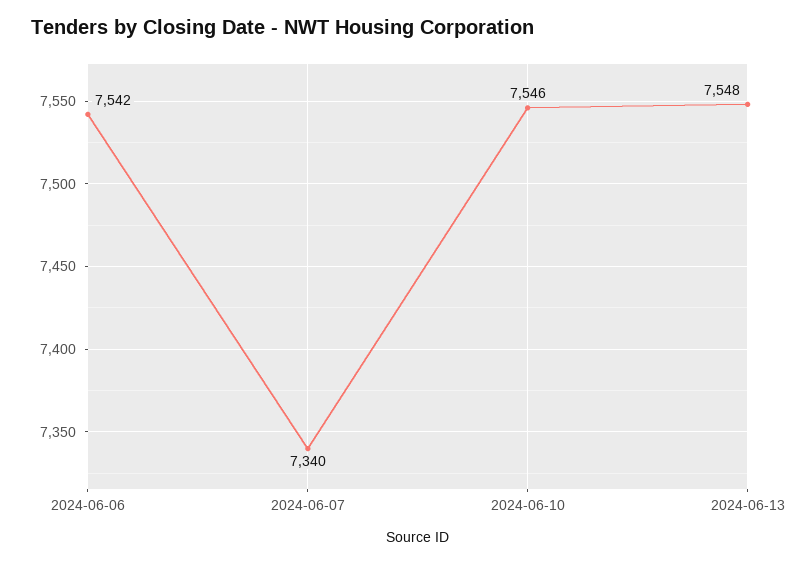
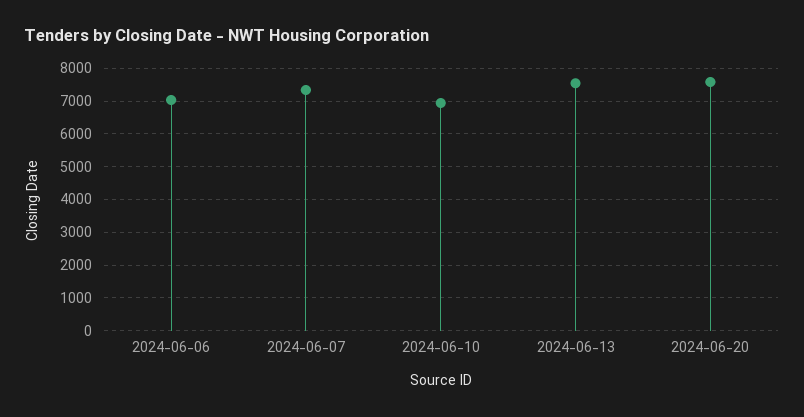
2024-06-06: 7542 -> 7000
2024-06-10: 7546 -> 7000
2024-06-20: none -> 7600

